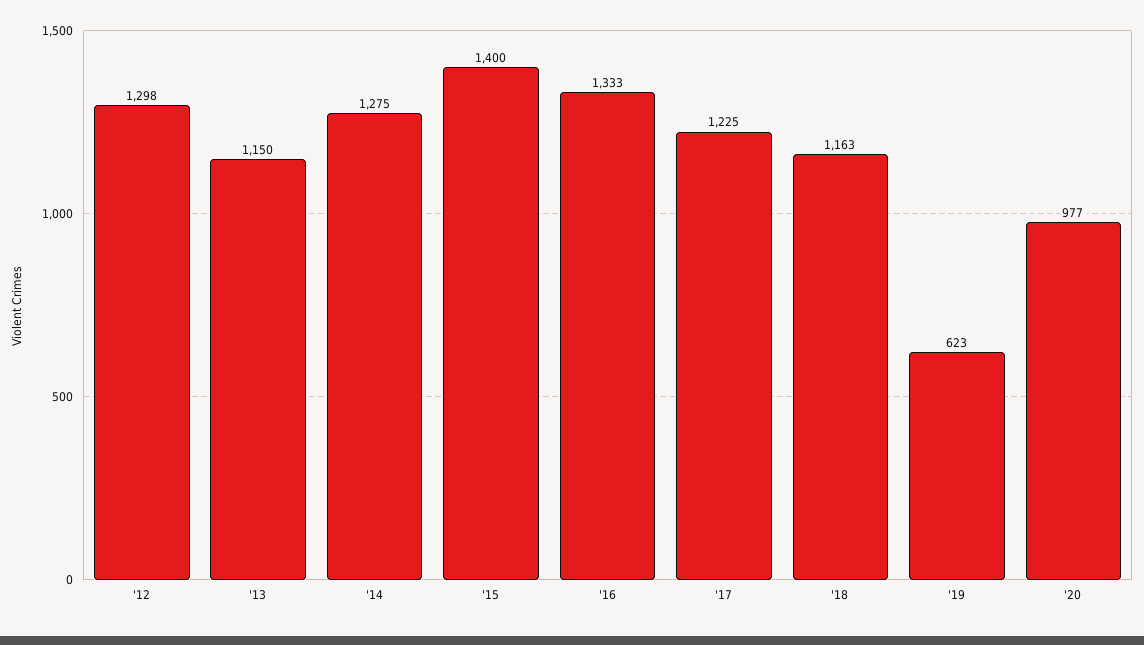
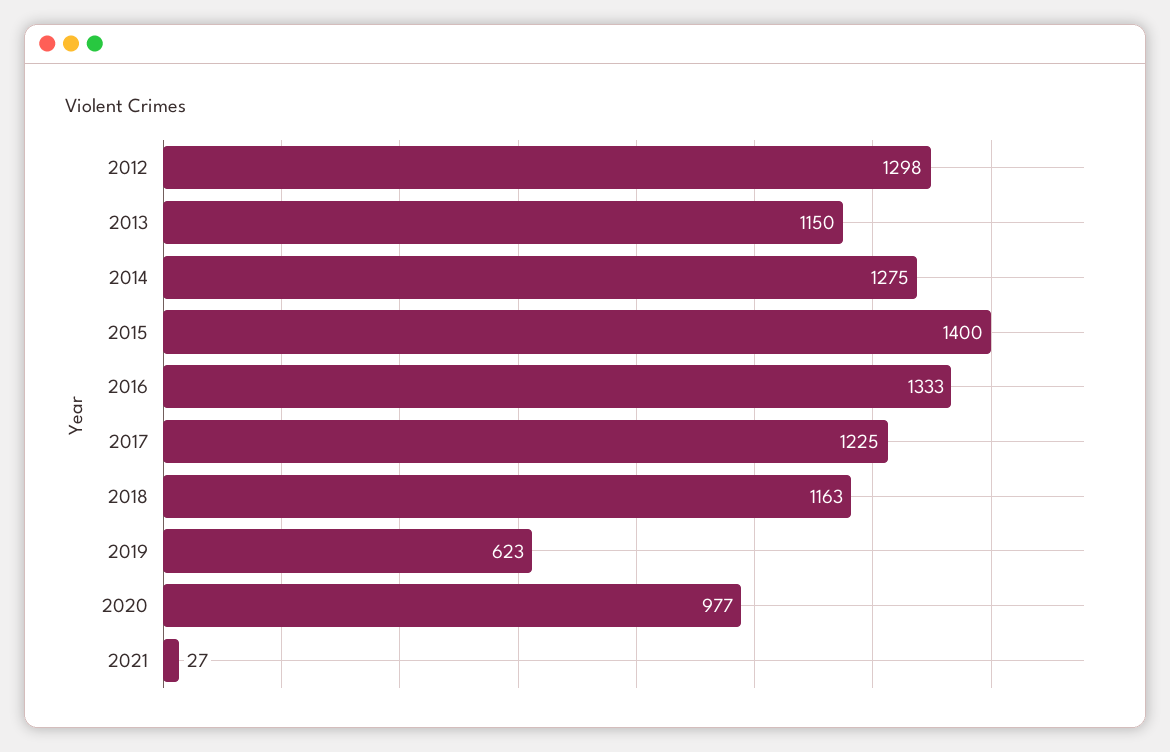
2021: none -> 27

